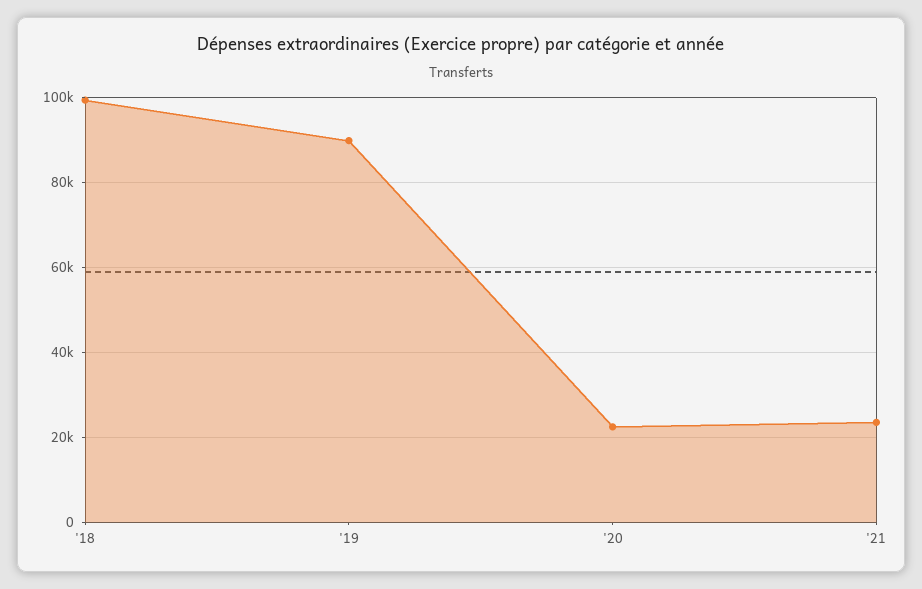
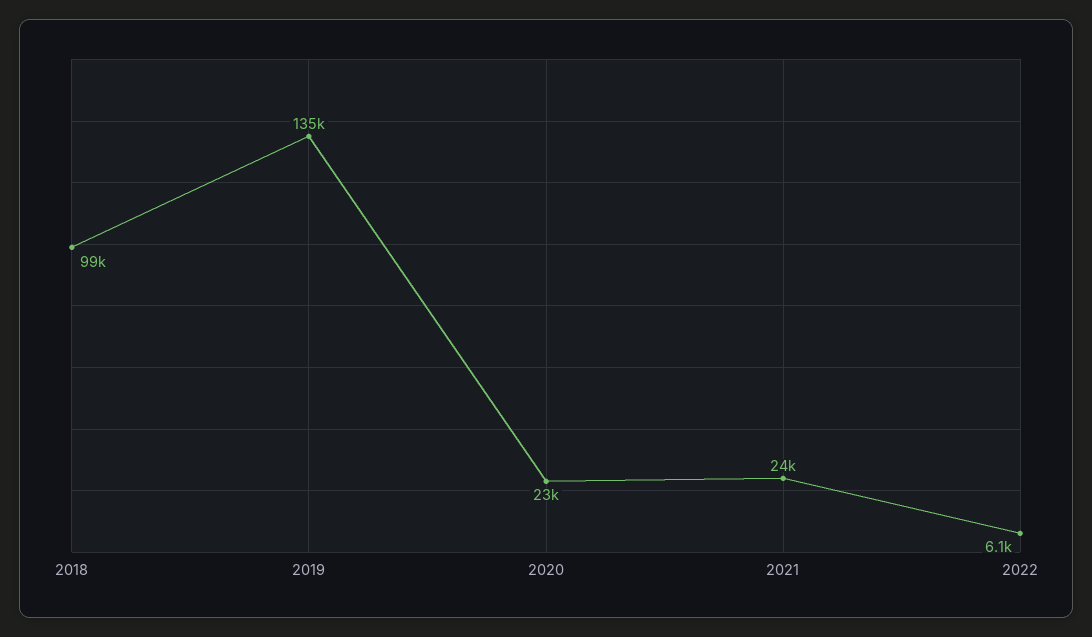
'19: 90000 -> 135000
2022: none -> 6100

